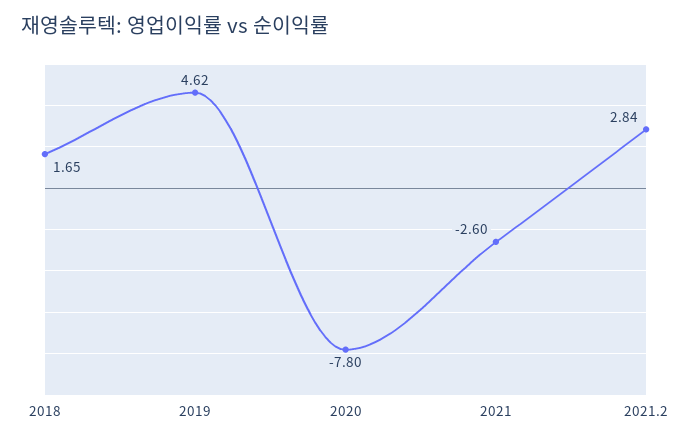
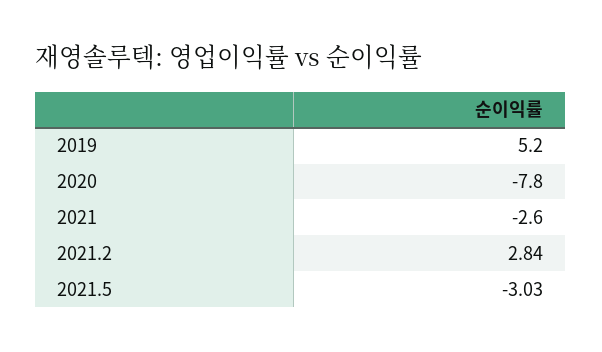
2018: 1.65 -> none
2019: 4.62 -> 5.2
2021.5: none -> -3.03

